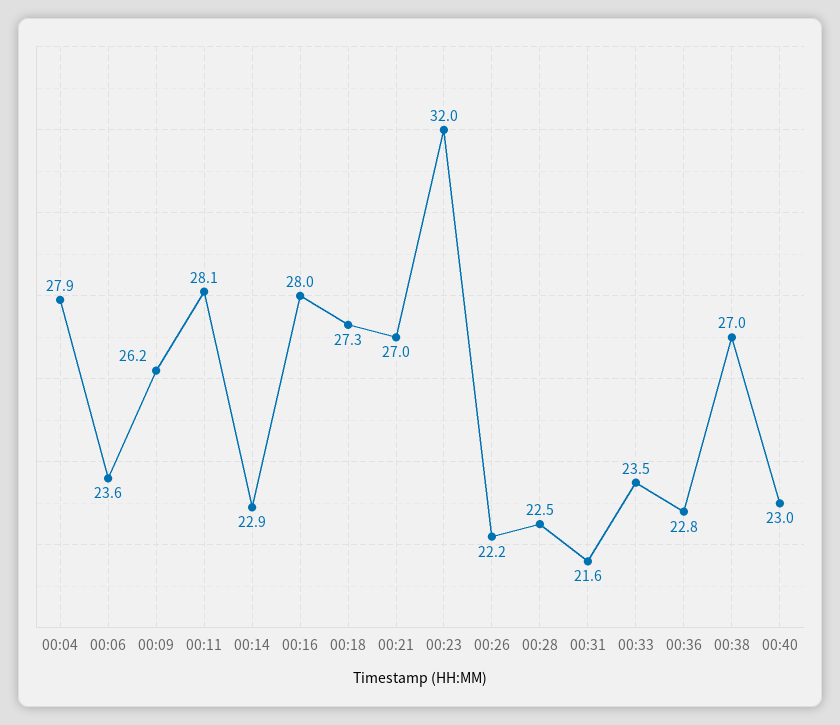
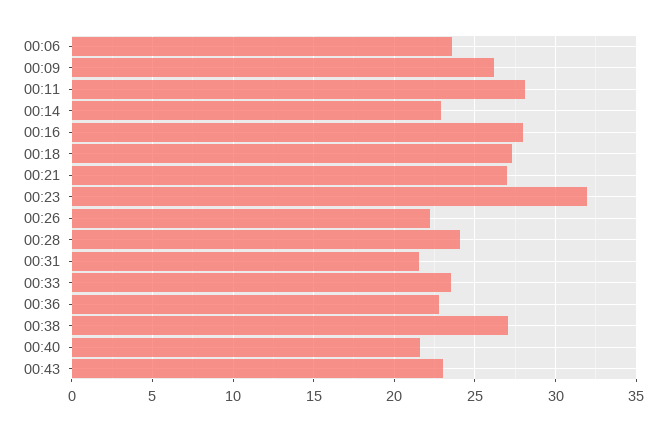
00:04: 27.9 -> none
00:28: 22.5 -> 24
00:40: 23 -> 21.5
00:43: none -> 23

